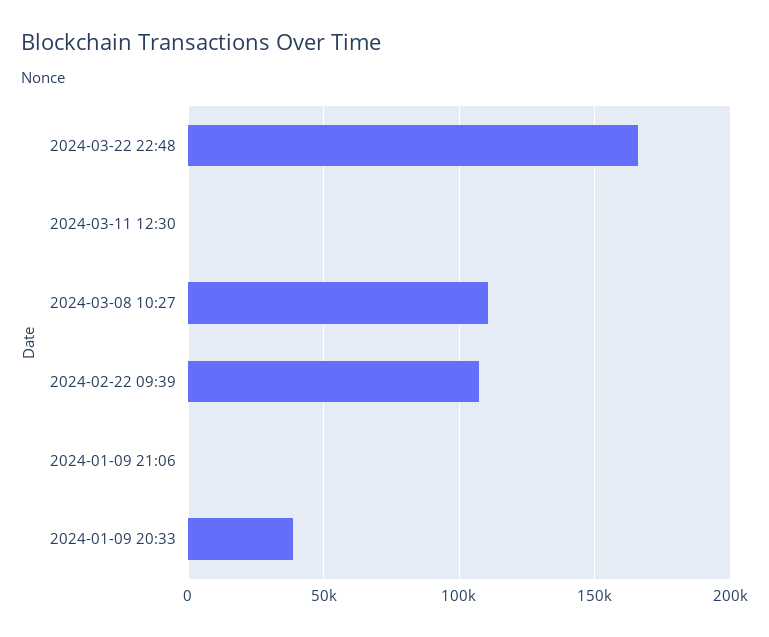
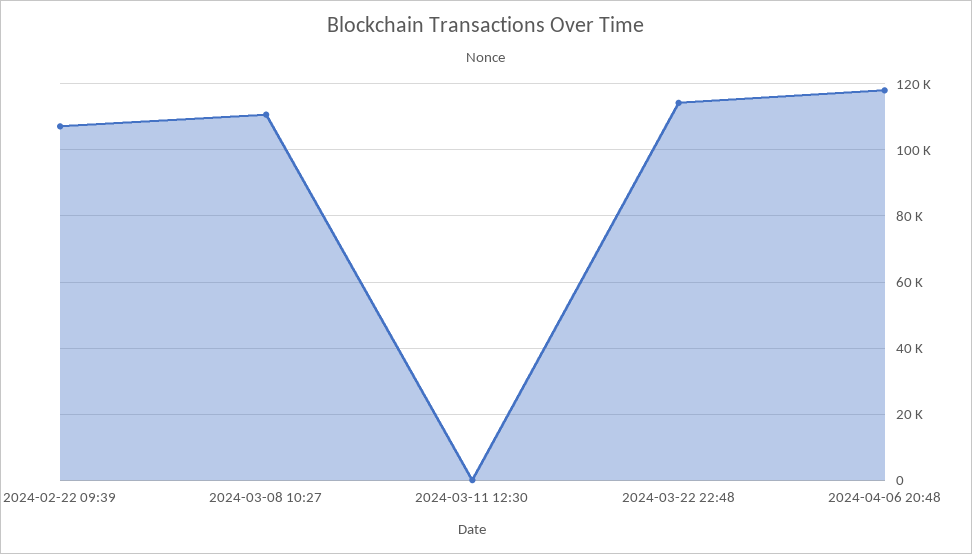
2024-03-22 22:48: 165000 -> 114000
2024-01-09 21:06: 0 -> none
2024-01-09 20:33: 40000 -> none
2024-04-06 20:48: none -> 118000

